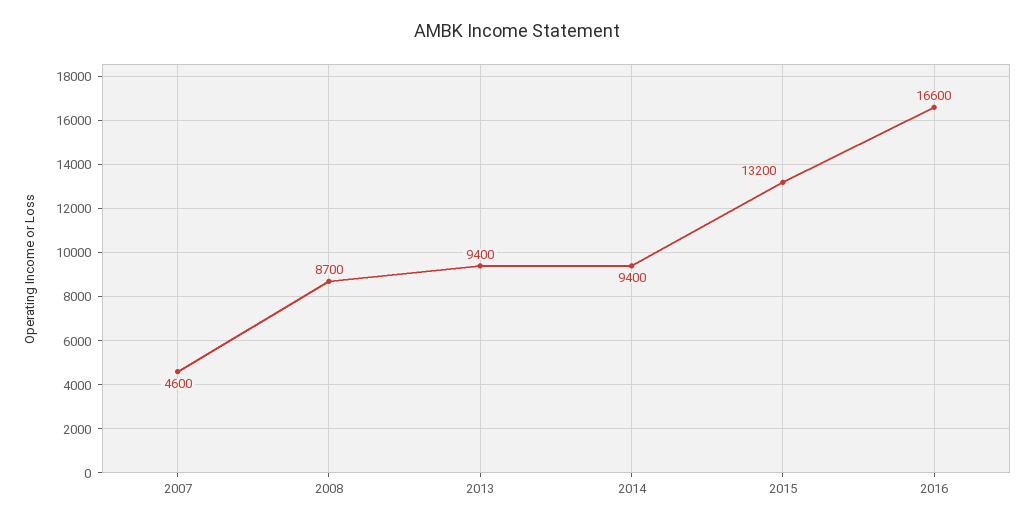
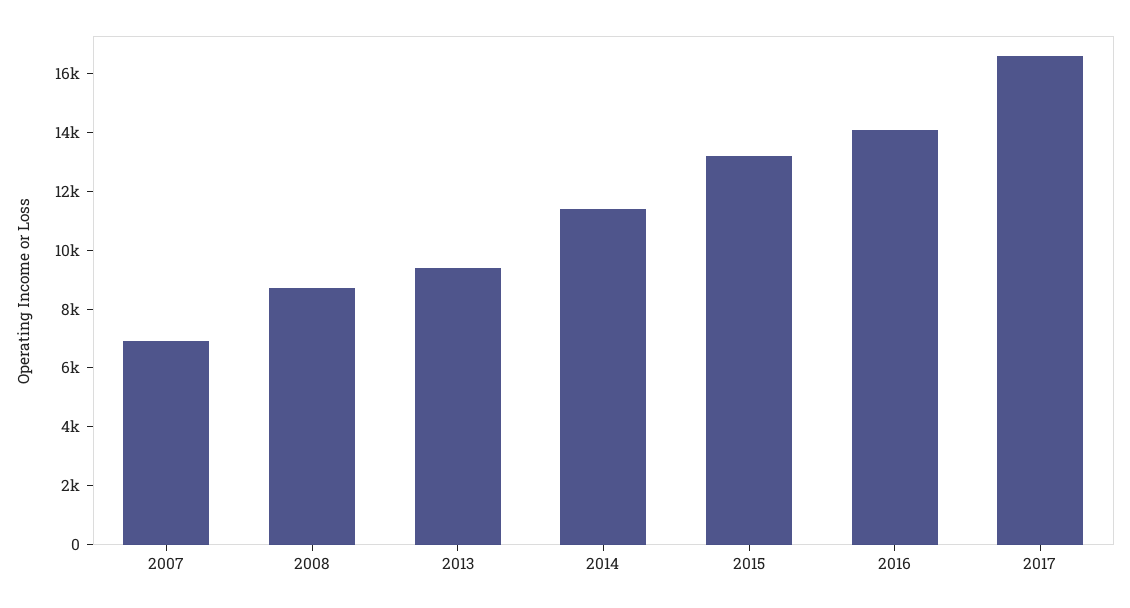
2007: 4600 -> 7000
2014: 9400 -> 11500
2016: 16600 -> 14000
2017: none -> 16500

